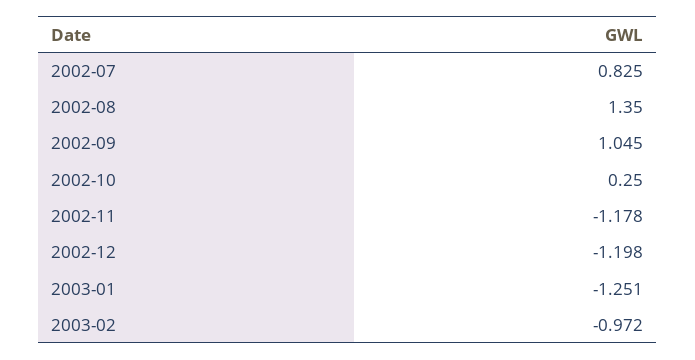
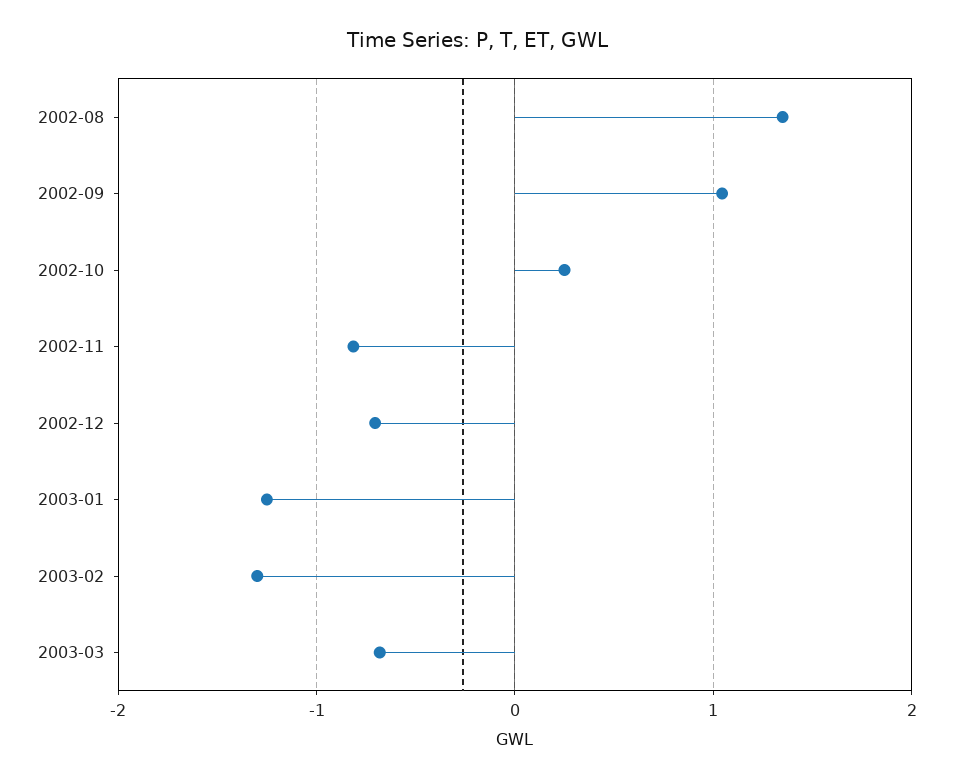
2002-07: 0.825 -> none
2002-11: -1.178 -> -0.8
2002-12: -1.198 -> -0.7
2003-02: -0.972 -> -1.3
2003-03: none -> -0.7

